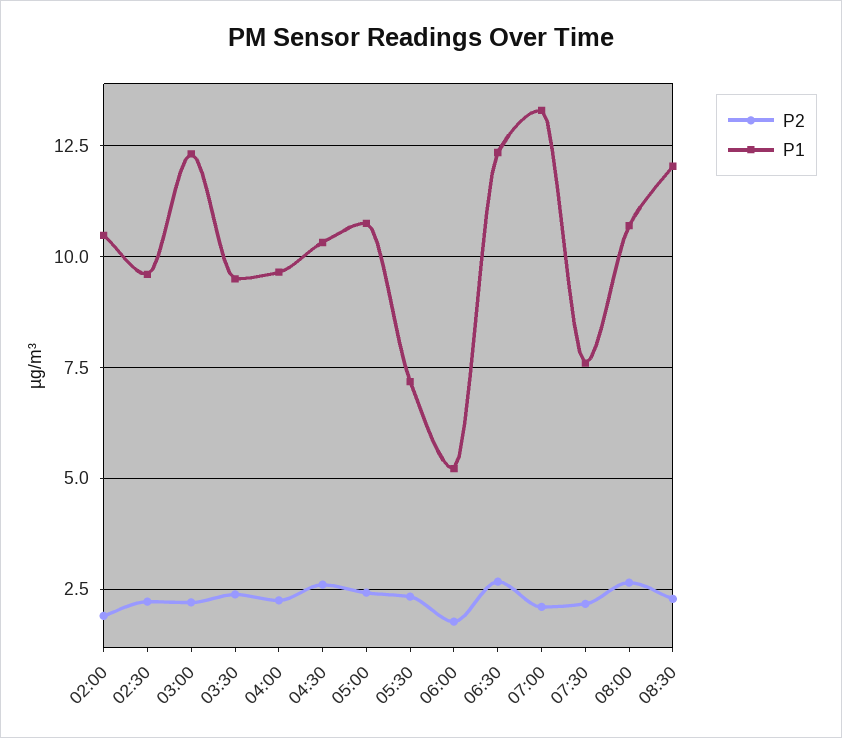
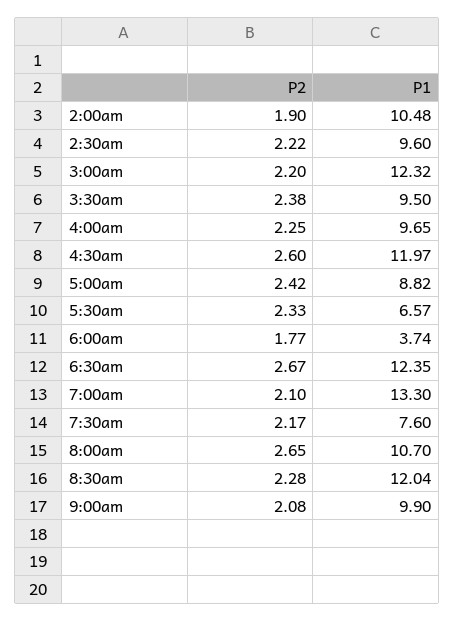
P1, 04:30: 10.25 -> 11.97
P1, 05:00: 10.75 -> 8.82
P1, 05:30: 7.25 -> 6.57
P1, 06:00: 5.25 -> 3.74
P2, 9:00am: none -> 2.08
P1, 9:00am: none -> 9.9

